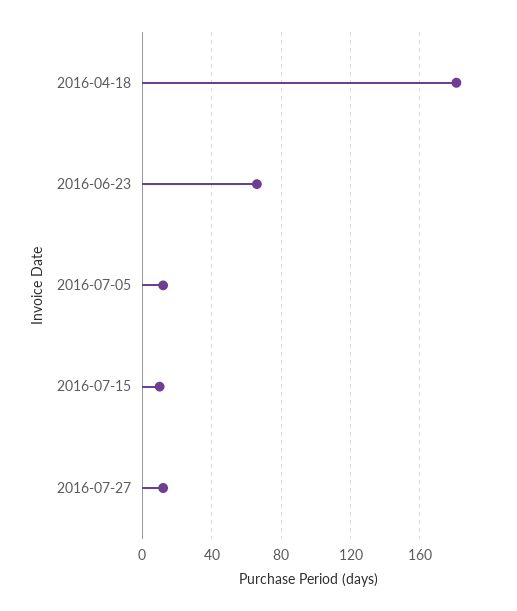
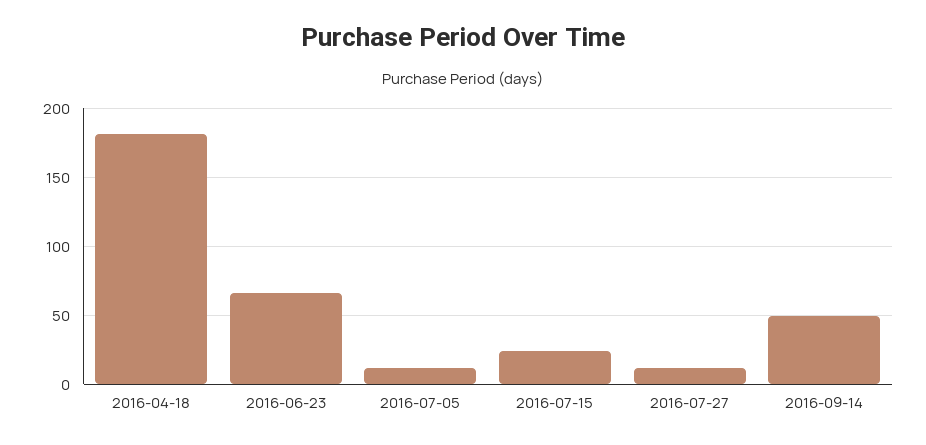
2016-07-15: 10 -> 25
2016-09-14: none -> 50

